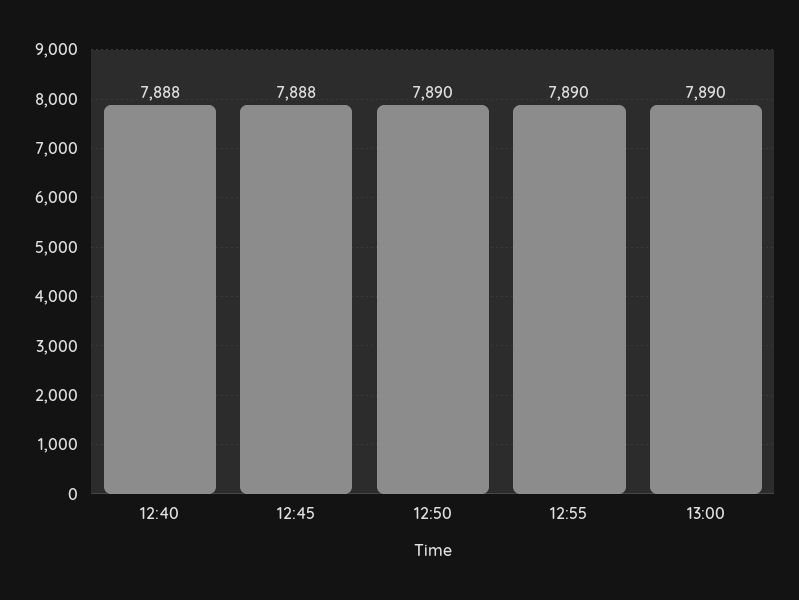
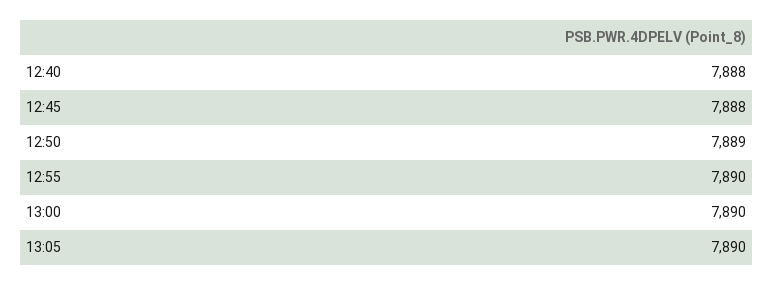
12:50: 7890 -> 7889
13:05: none -> 7890

